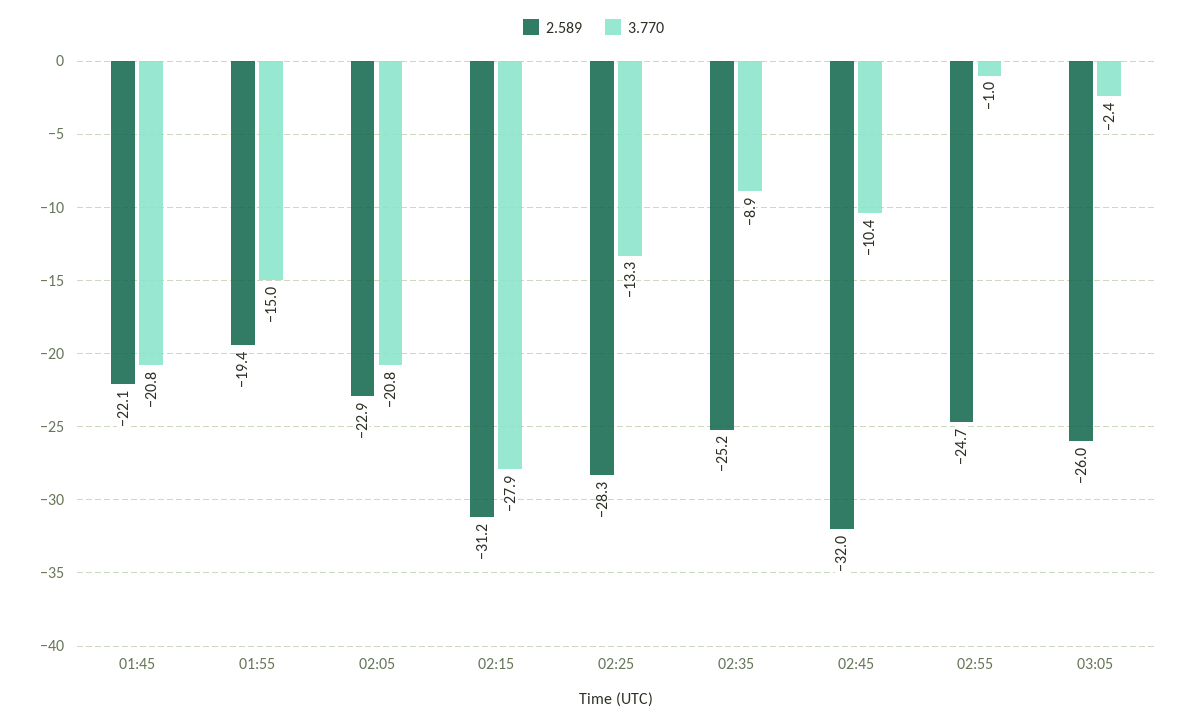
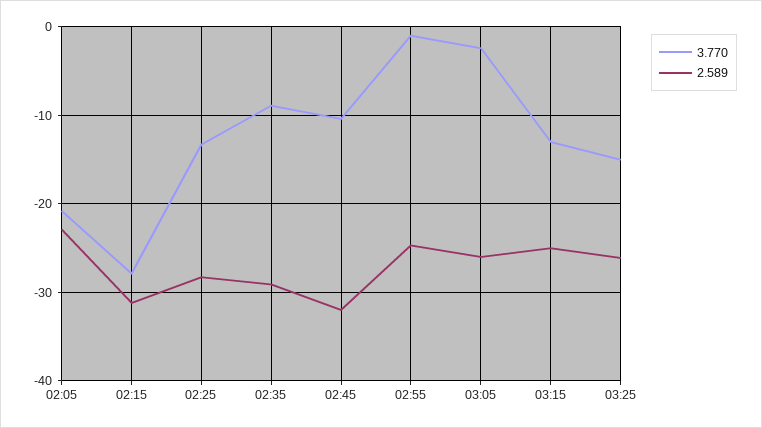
2.589, 01:45: -22.1 -> none
3.770, 01:45: -20.8 -> none
2.589, 01:55: -19.4 -> none
3.770, 01:55: -15 -> none
2.589, 02:35: -25.2 -> -29
3.770, 03:15: none -> -13
2.589, 03:15: none -> -25
3.770, 03:25: none -> -15
2.589, 03:25: none -> -26

